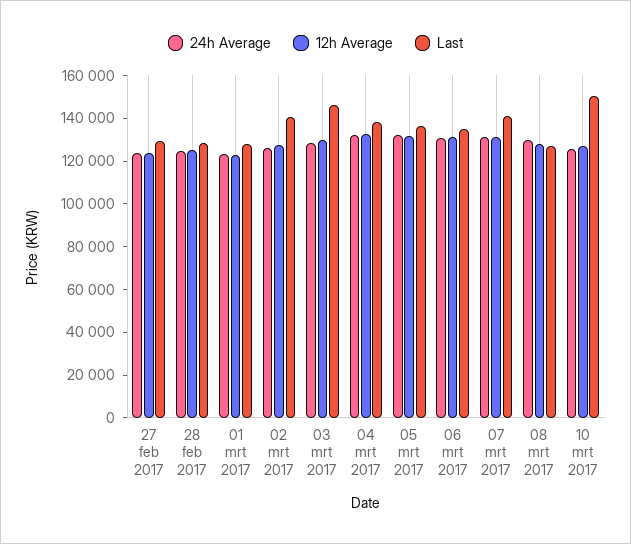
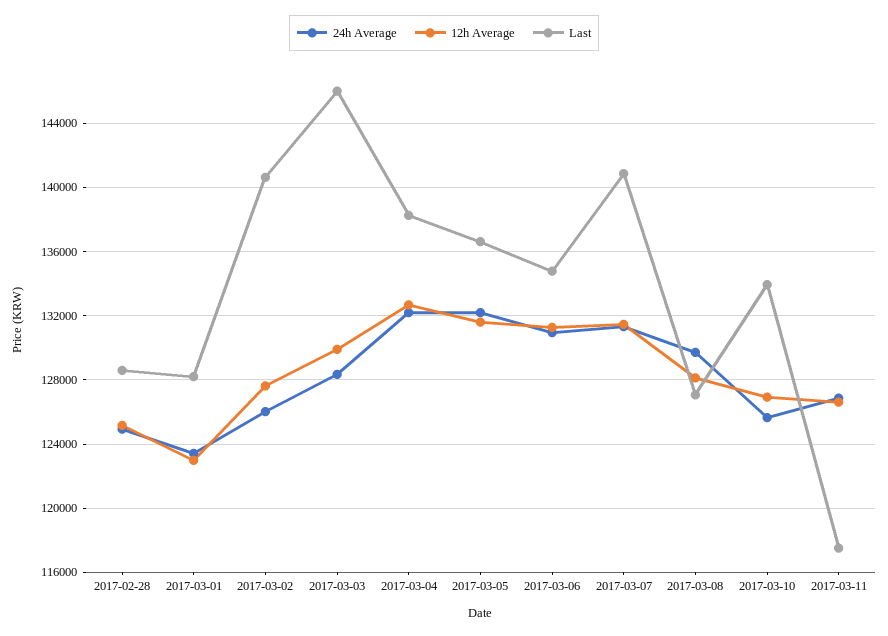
24h Average, 27 feb 2017: 125000 -> none
12h Average, 27 feb 2017: 125000 -> none
Last, 27 feb 2017: 130000 -> none
Last, 10 mrt 2017: 150000 -> 134000
24h Average, 2017-03-11: none -> 127000
12h Average, 2017-03-11: none -> 126500
Last, 2017-03-11: none -> 117500

